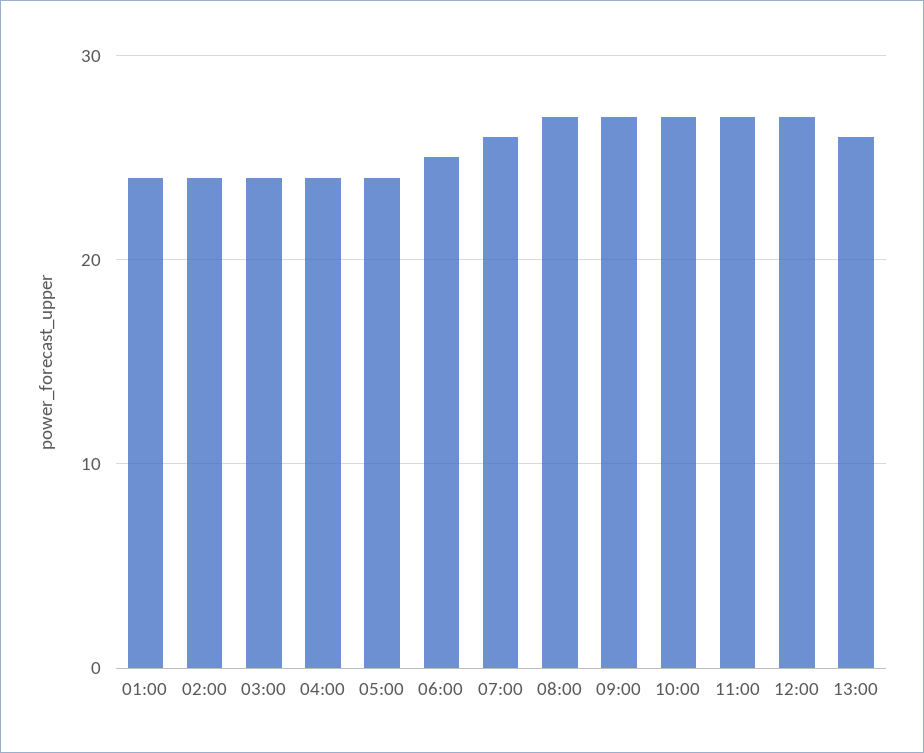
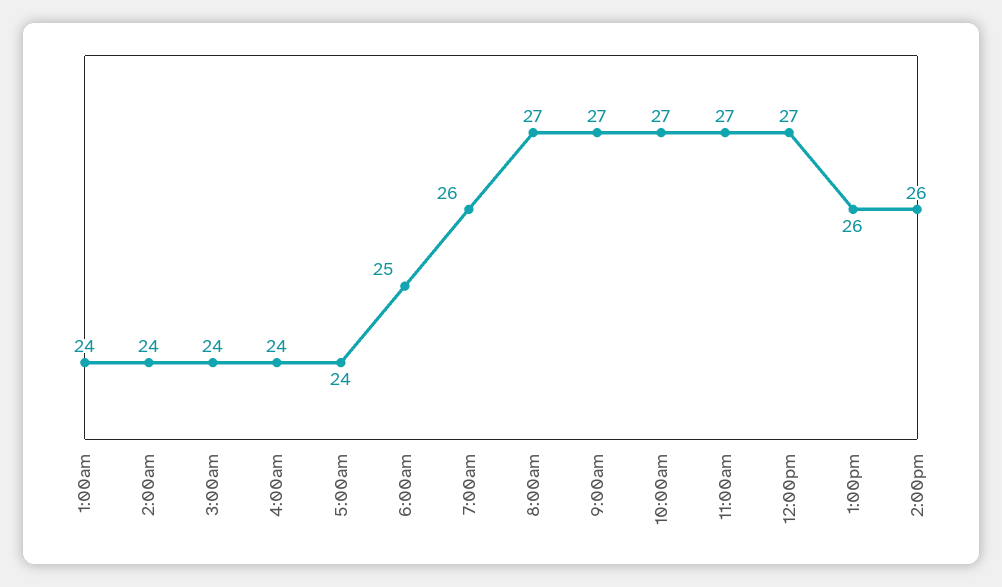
2:00pm: none -> 26

